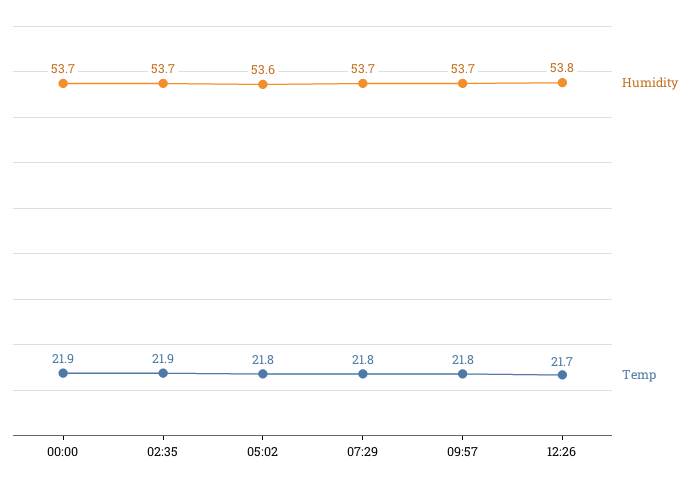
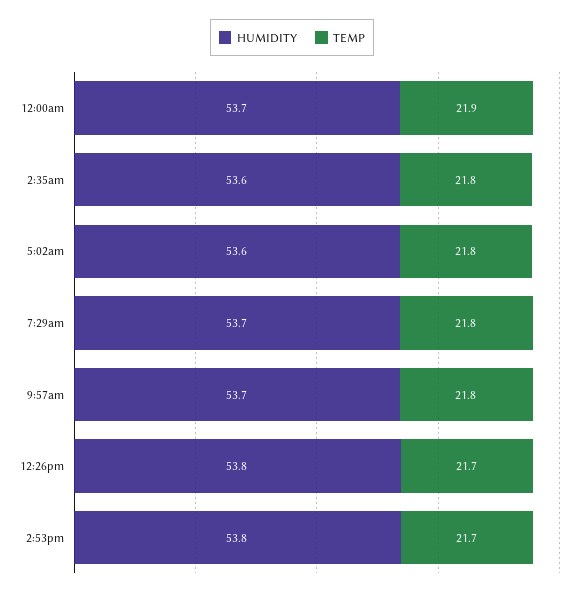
Humidity, 02:35: 53.7 -> 53.6
Temp, 02:35: 21.9 -> 21.8
Humidity, 2:53pm: none -> 53.8
Temp, 2:53pm: none -> 21.7

